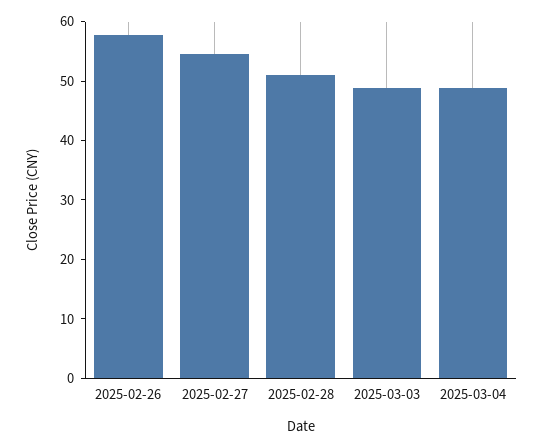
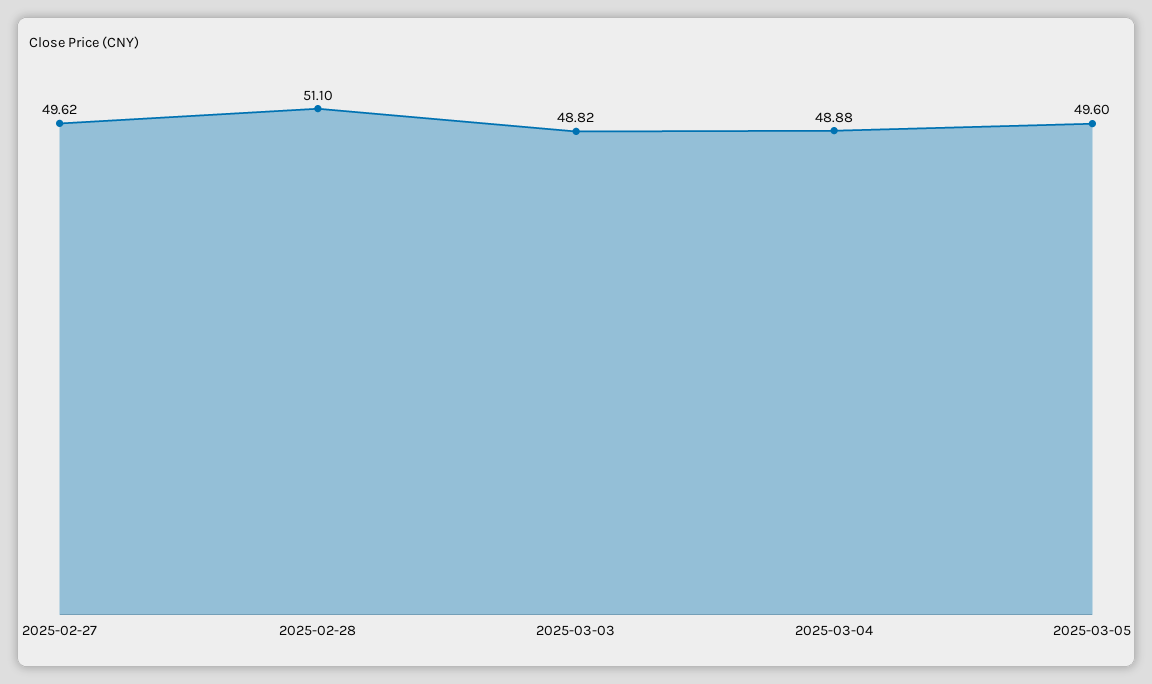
2025-02-26: 58 -> none
2025-02-27: 54 -> 49.62
2025-03-05: none -> 49.6

